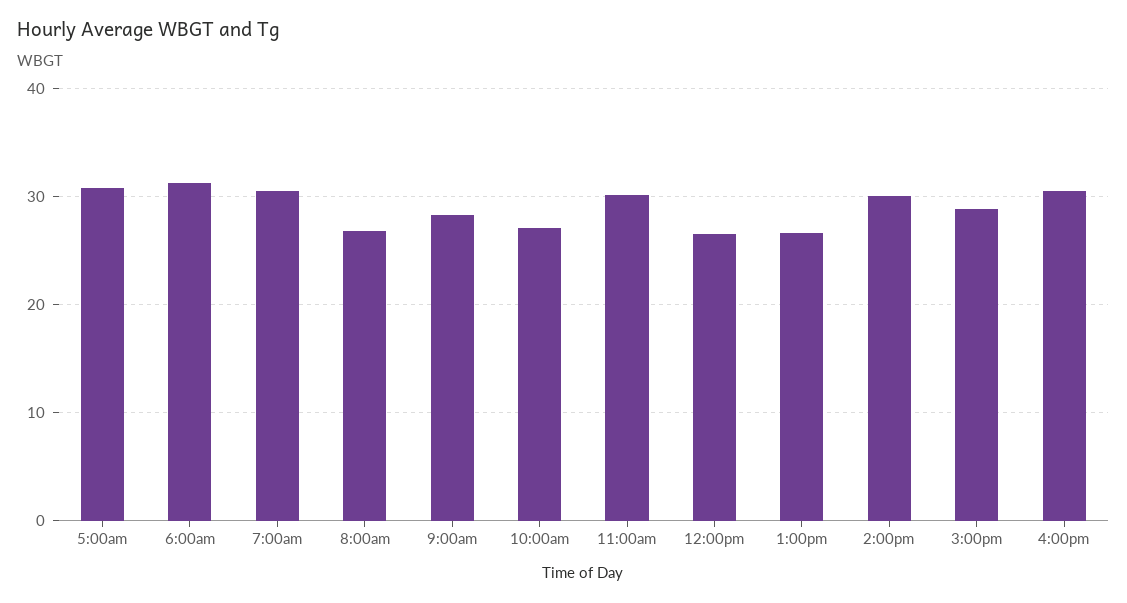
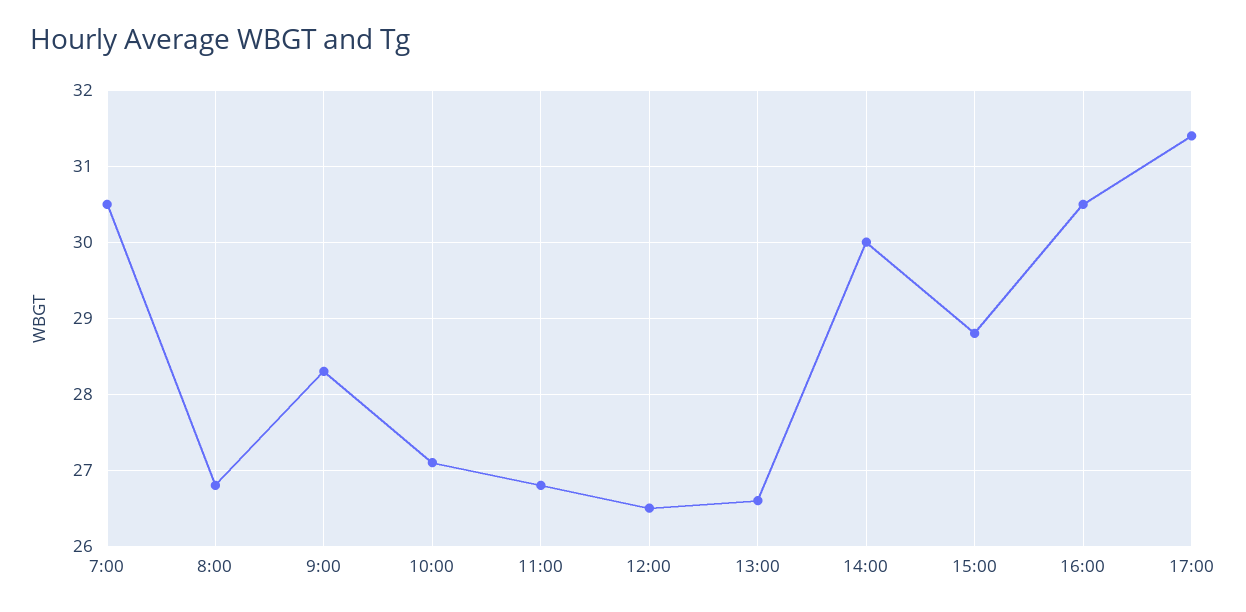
5:00am: 31 -> none
6:00am: 31 -> none
11:00am: 30 -> 26.8
17:00: none -> 31.4

